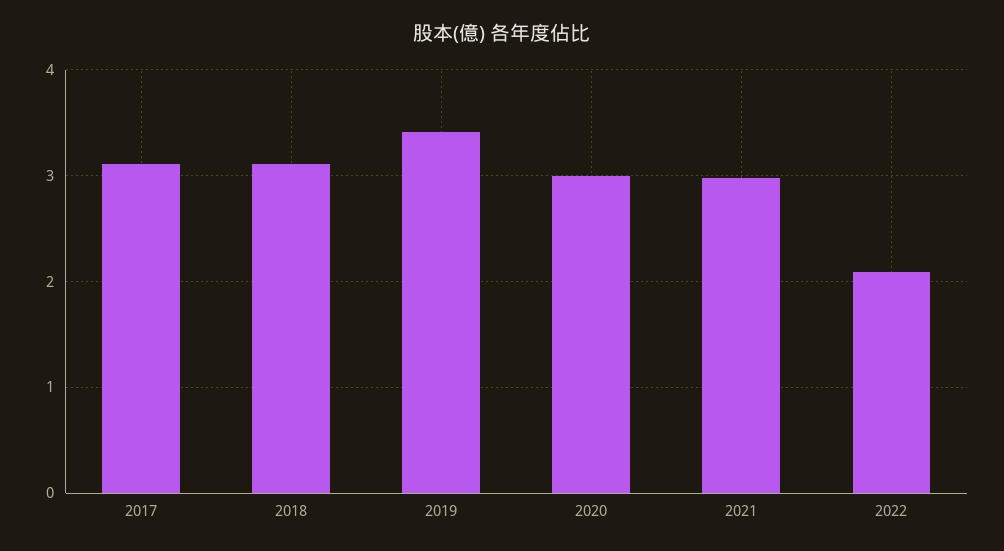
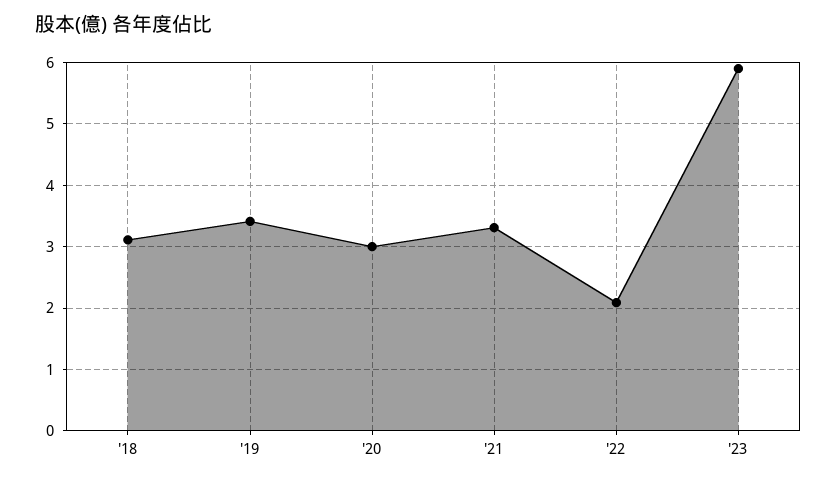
2017: 3.1 -> none
2021: 3 -> 3.3
'23: none -> 5.9

